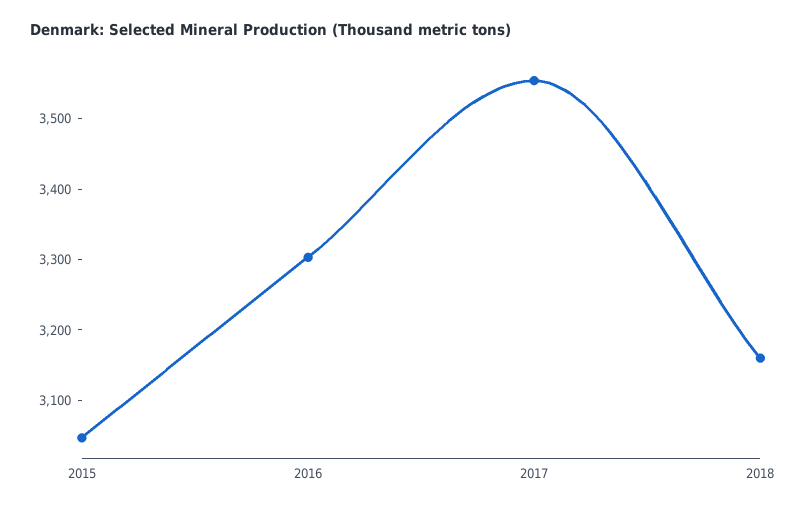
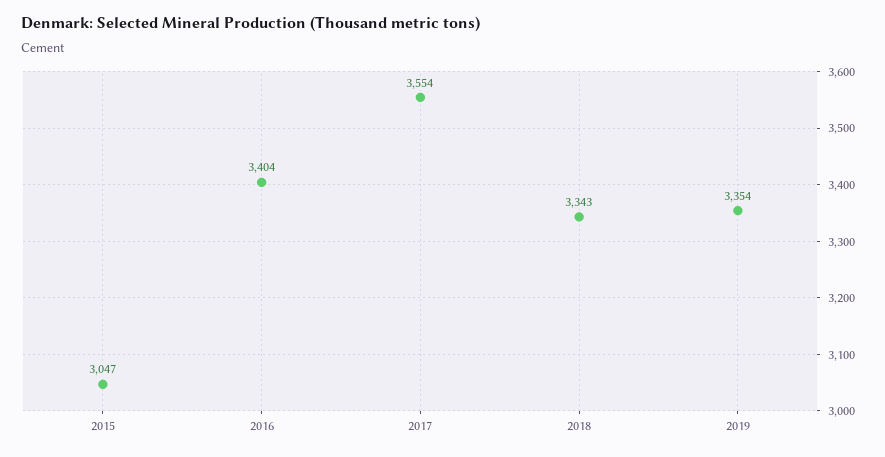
2016: 3300 -> 3404
2018: 3160 -> 3343
2019: none -> 3354

